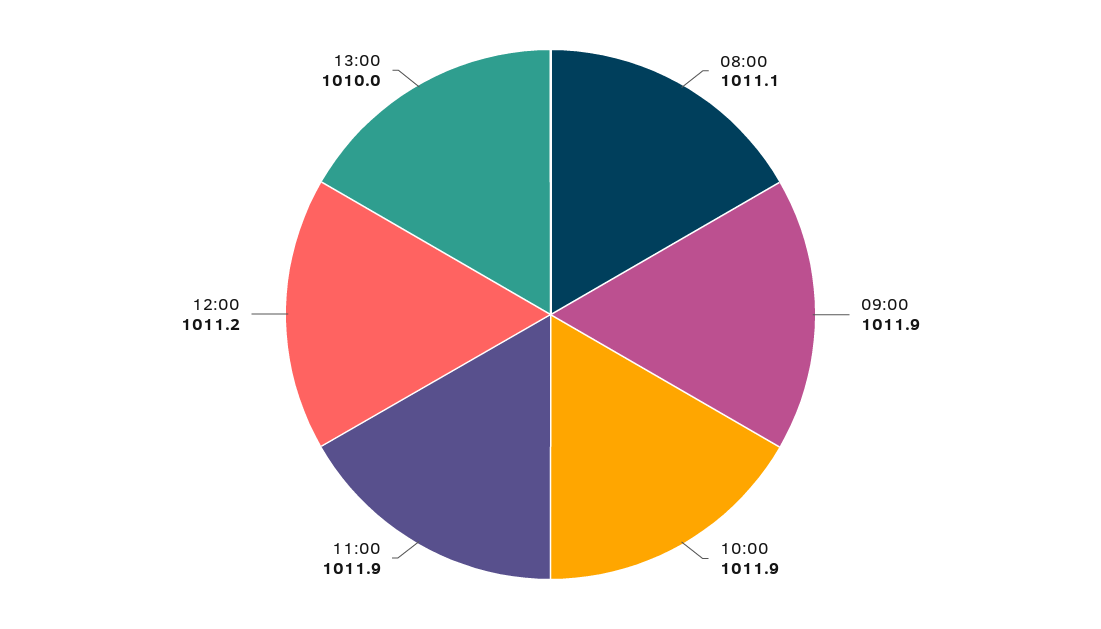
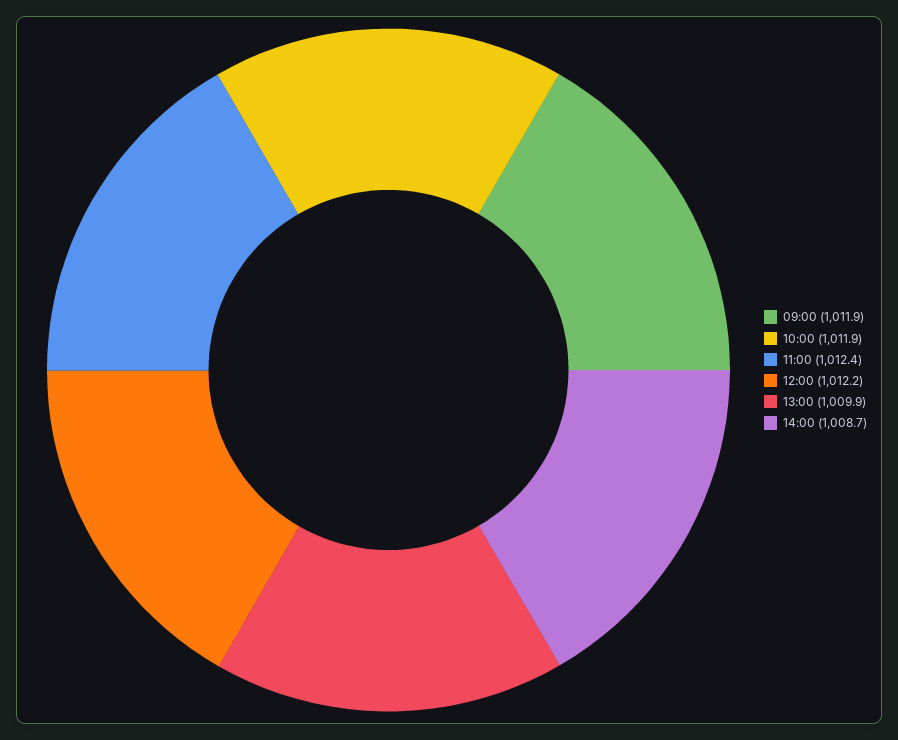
08:00: 1011.1 -> none
11:00: 1011.9 -> 1012.4
12:00: 1011.2 -> 1012.2
13:00: 1010 -> 1009.9
14:00: none -> 1008.7

